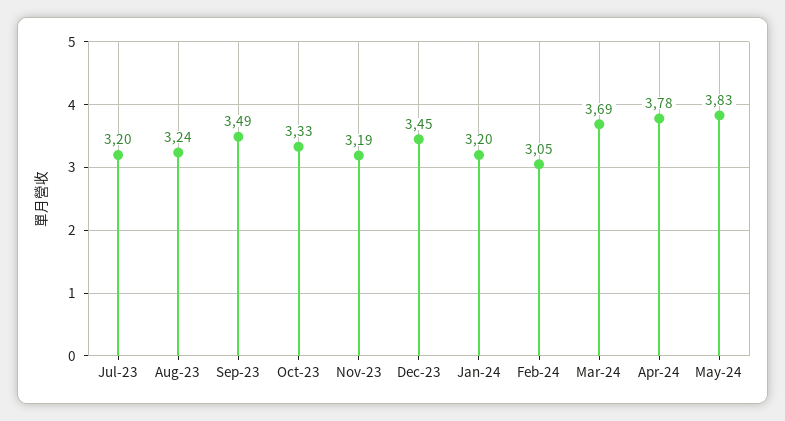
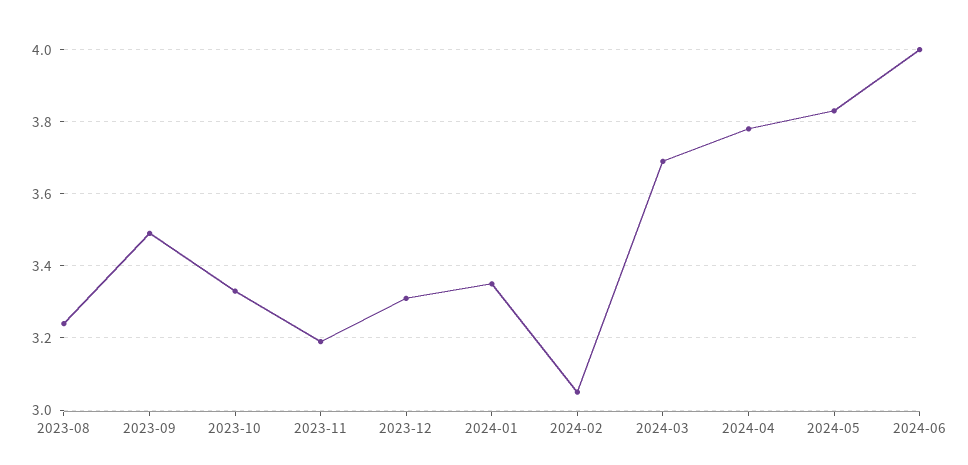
Jul-23: 3.2 -> none
Dec-23: 3.45 -> 3.3
Jan-24: 3.2 -> 3.35
2024-06: none -> 4

